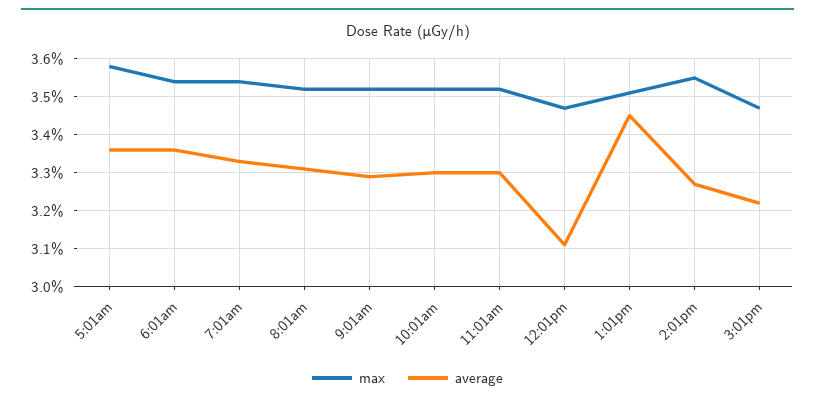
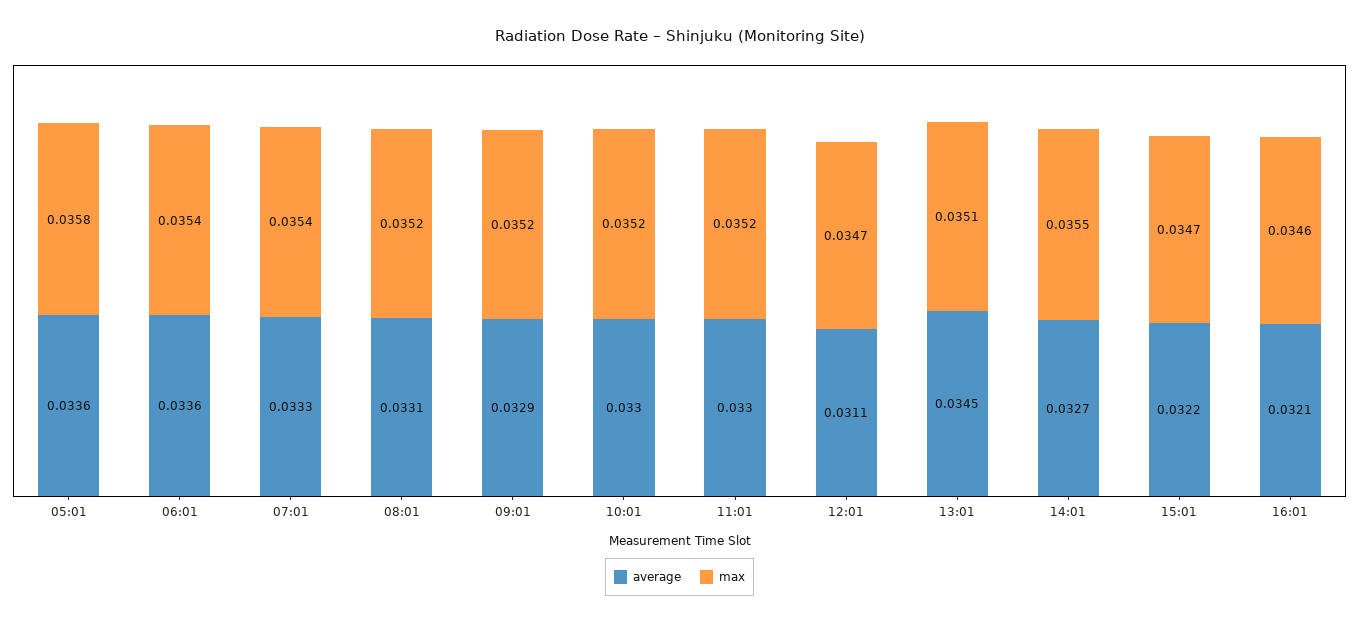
average, 16:01: none -> 0.0321
max, 16:01: none -> 0.0346

